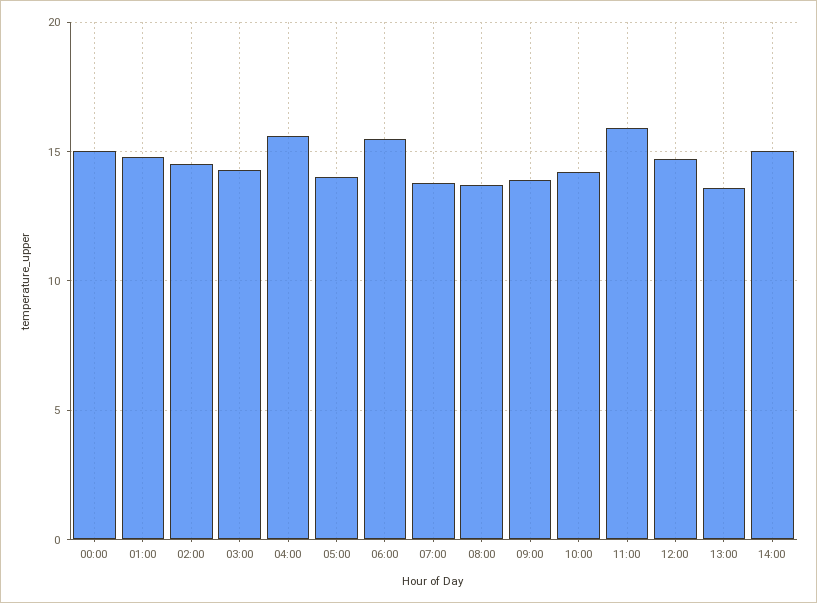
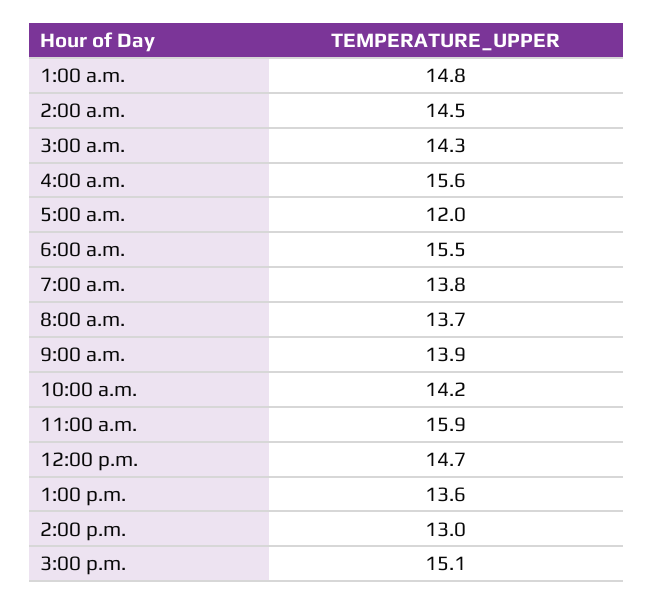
00:00: 15 -> none
05:00: 14 -> 12
14:00: 15 -> 13
3:00 p.m.: none -> 15.1

